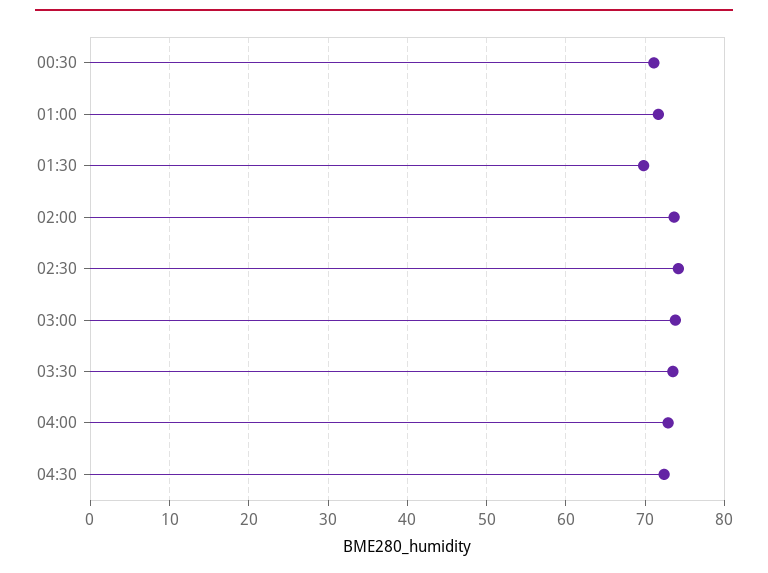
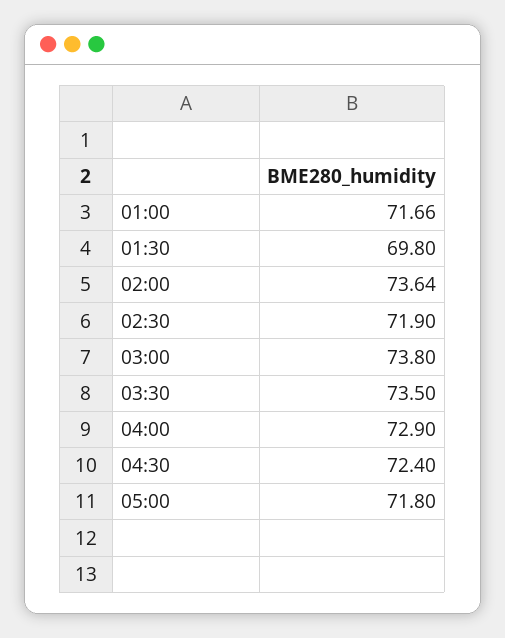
00:30: 71 -> none
02:30: 74 -> 71.9
05:00: none -> 71.8

